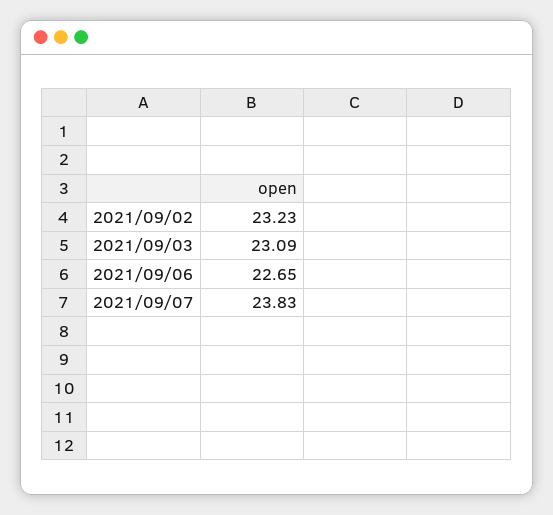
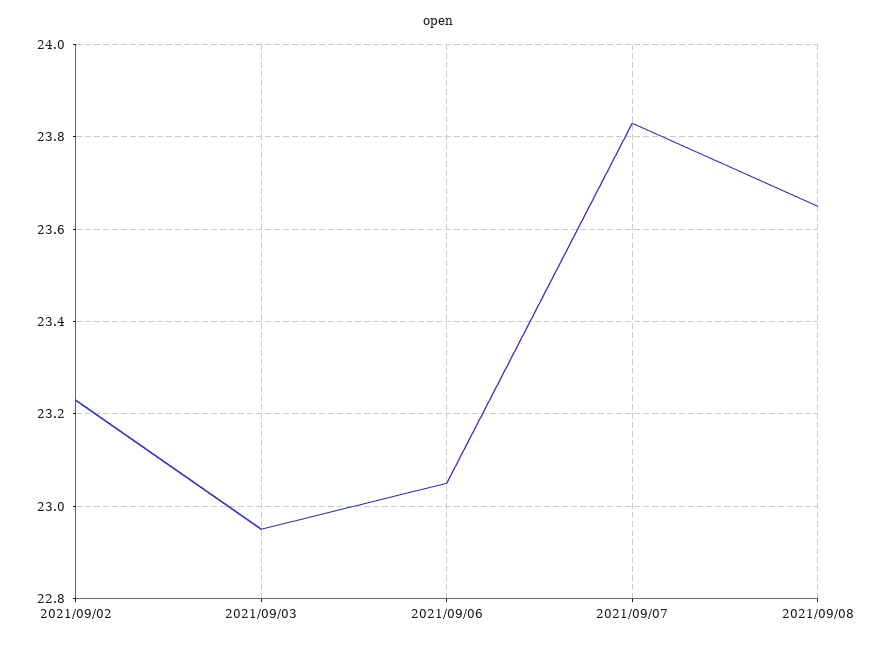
2021/09/03: 23.09 -> 22.95
2021/09/06: 22.65 -> 23.05
2021/09/08: none -> 23.65

